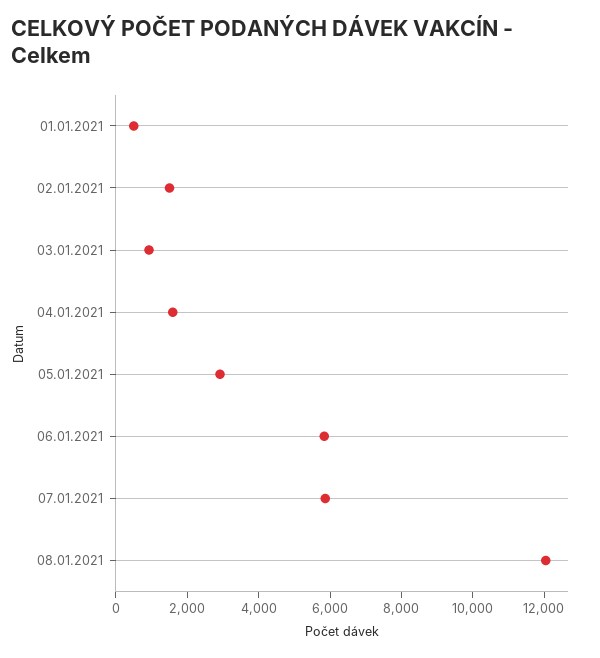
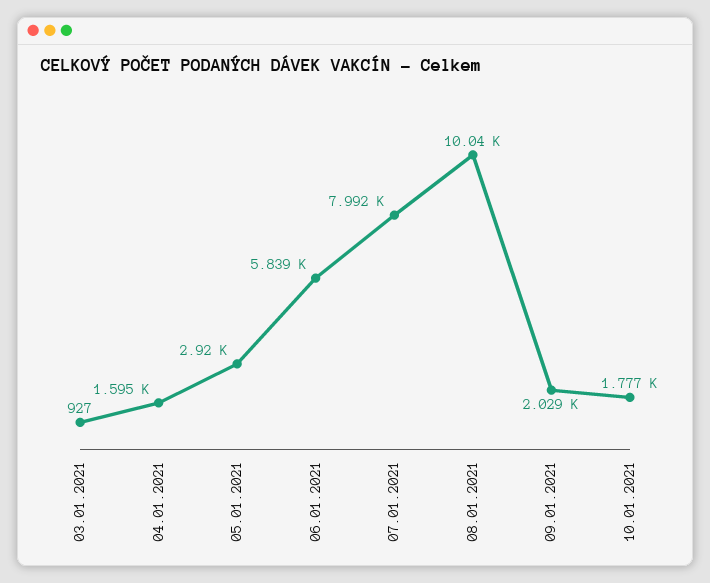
01.01.2021: 500 -> none
02.01.2021: 1500 -> none
07.01.2021: 6000 -> 7992
08.01.2021: 12000 -> 10040
09.01.2021: none -> 2029
10.01.2021: none -> 1777

